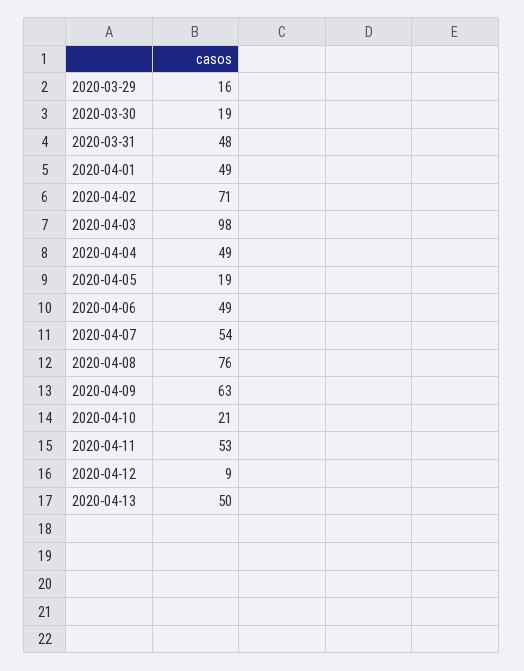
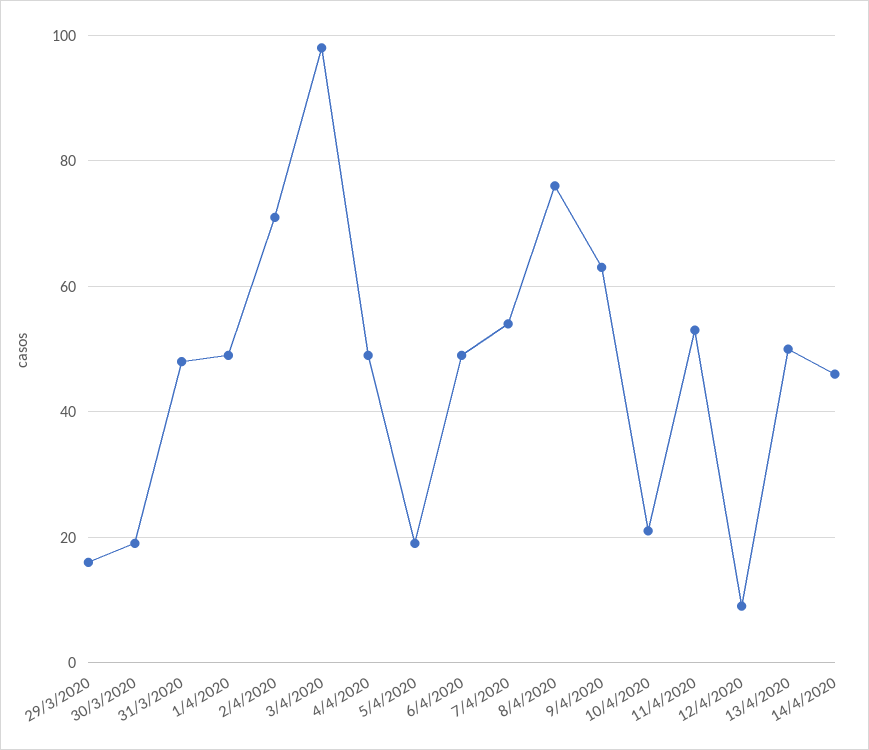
14/4/2020: none -> 45

